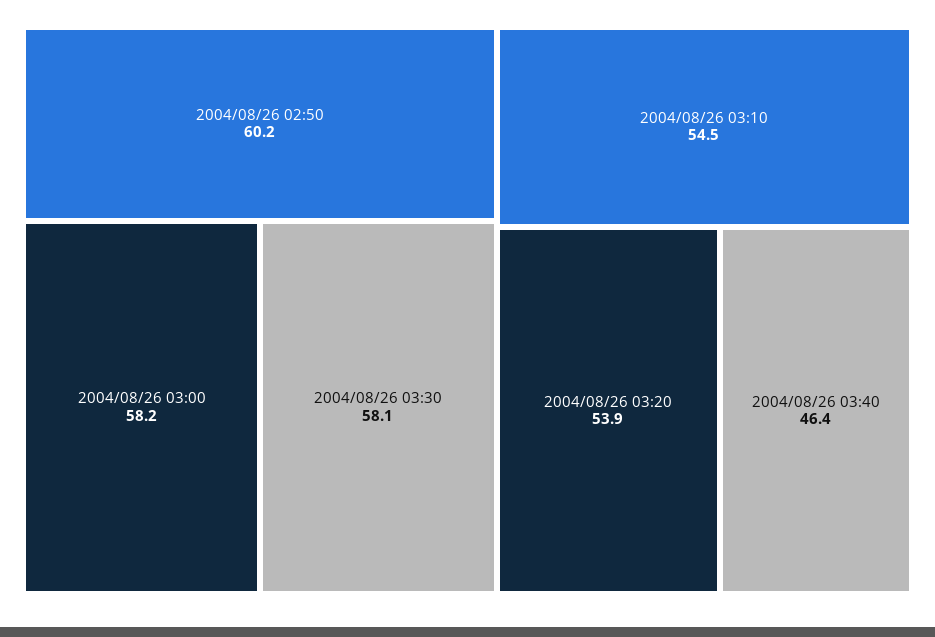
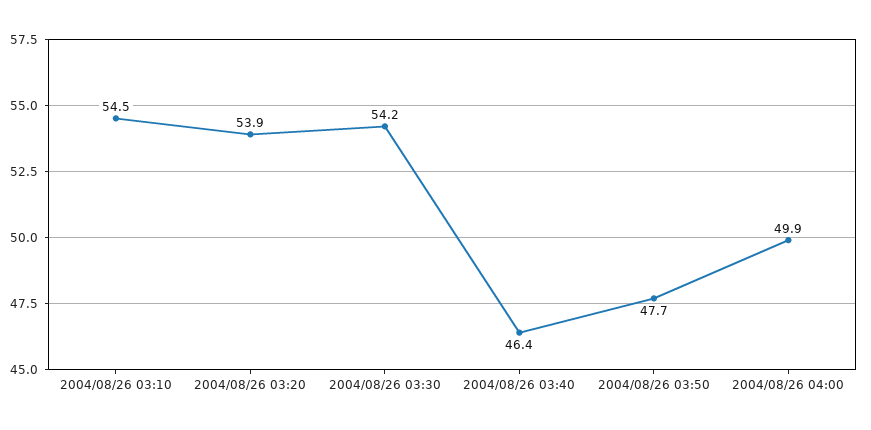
2004/08/26 02:50: 60.2 -> none
2004/08/26 03:00: 58.2 -> none
2004/08/26 03:30: 58.1 -> 54.2
2004/08/26 03:50: none -> 47.7
2004/08/26 04:00: none -> 49.9

